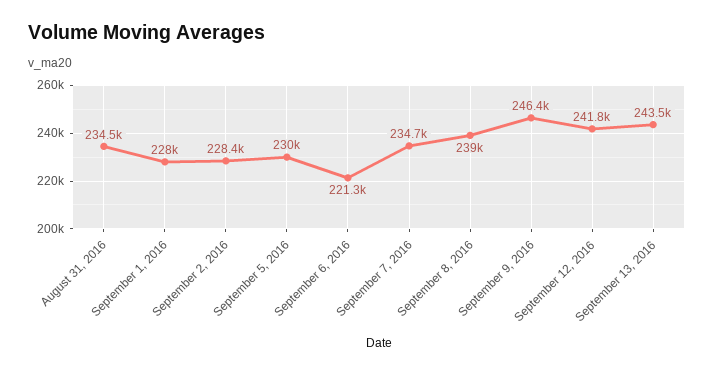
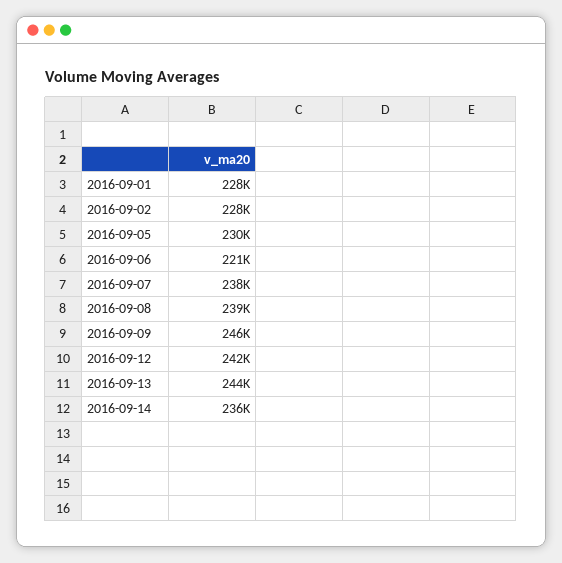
August 31, 2016: 234500 -> none
September 7, 2016: 234700 -> 238000
2016-09-14: none -> 236000

